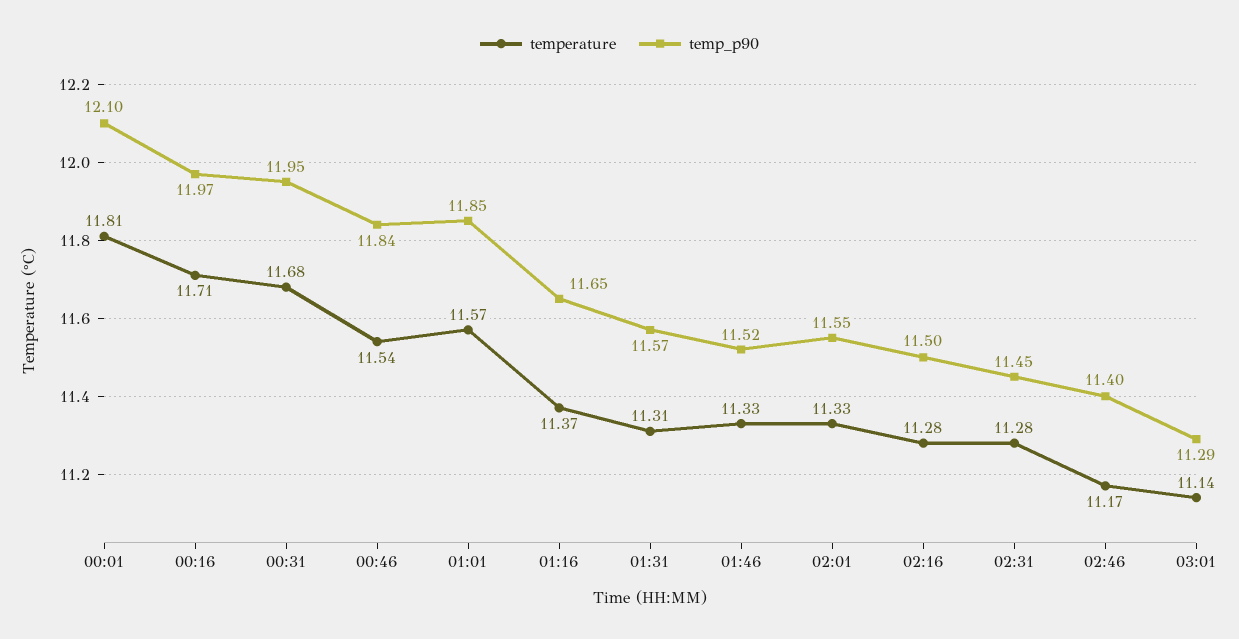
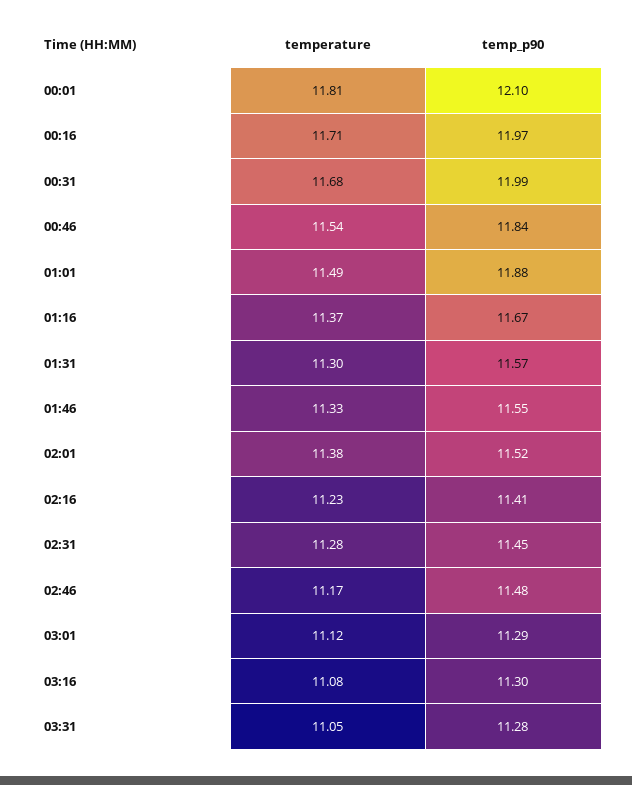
temp_p90, 00:31: 11.95 -> 11.99
temperature, 01:01: 11.57 -> 11.49
temp_p90, 01:01: 11.85 -> 11.88
temp_p90, 01:16: 11.65 -> 11.67
temperature, 01:31: 11.31 -> 11.3
temp_p90, 01:46: 11.52 -> 11.55
temperature, 02:01: 11.33 -> 11.38
temp_p90, 02:01: 11.55 -> 11.52
temperature, 02:16: 11.28 -> 11.23
temp_p90, 02:16: 11.5 -> 11.41
temp_p90, 02:46: 11.4 -> 11.48
temperature, 03:01: 11.14 -> 11.12
temperature, 03:16: none -> 11.08
temp_p90, 03:16: none -> 11.3
temperature, 03:31: none -> 11.05
temp_p90, 03:31: none -> 11.28

